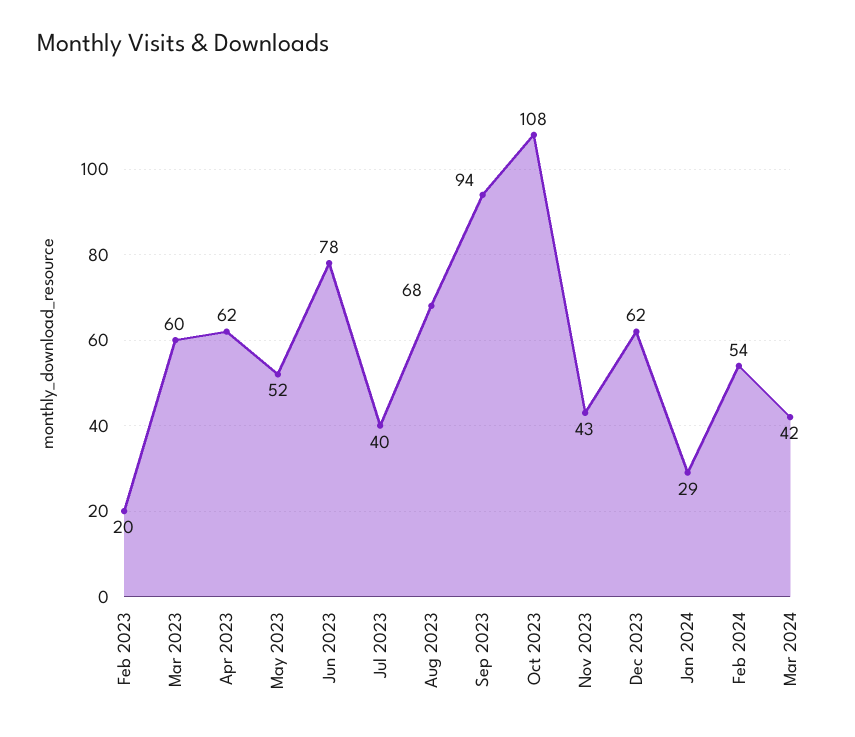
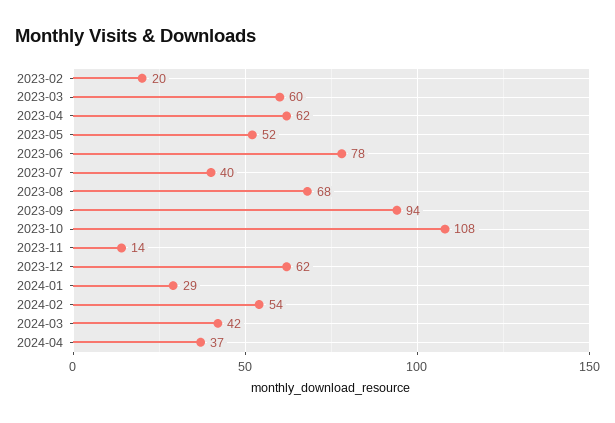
Nov 2023: 43 -> 14
2024-04: none -> 37

